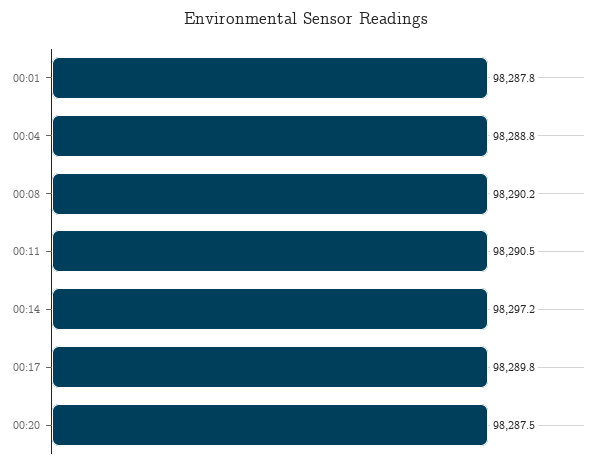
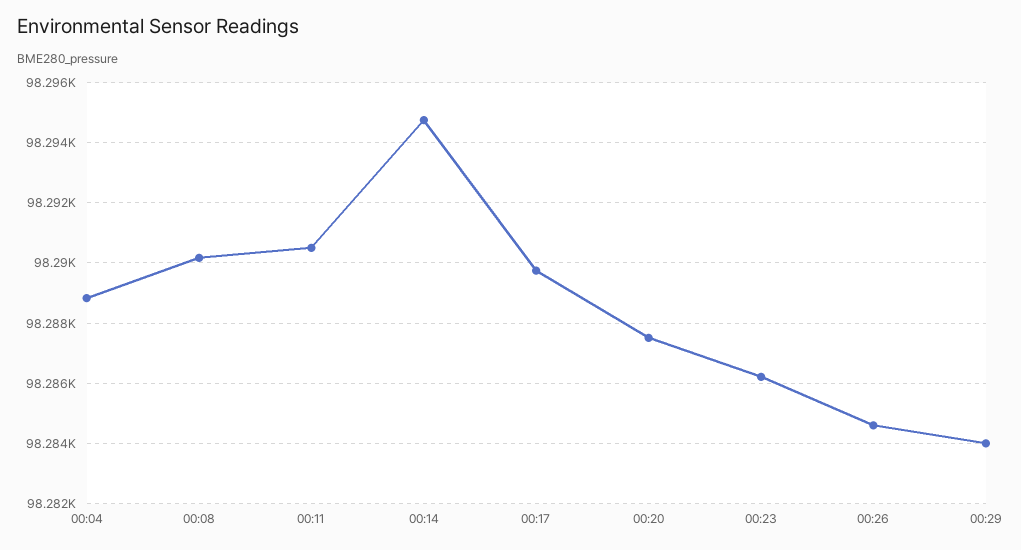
00:01: 98287.8 -> none
00:14: 98297.2 -> 98294.8
00:23: none -> 98286.2
00:26: none -> 98284.6
00:29: none -> 98284

